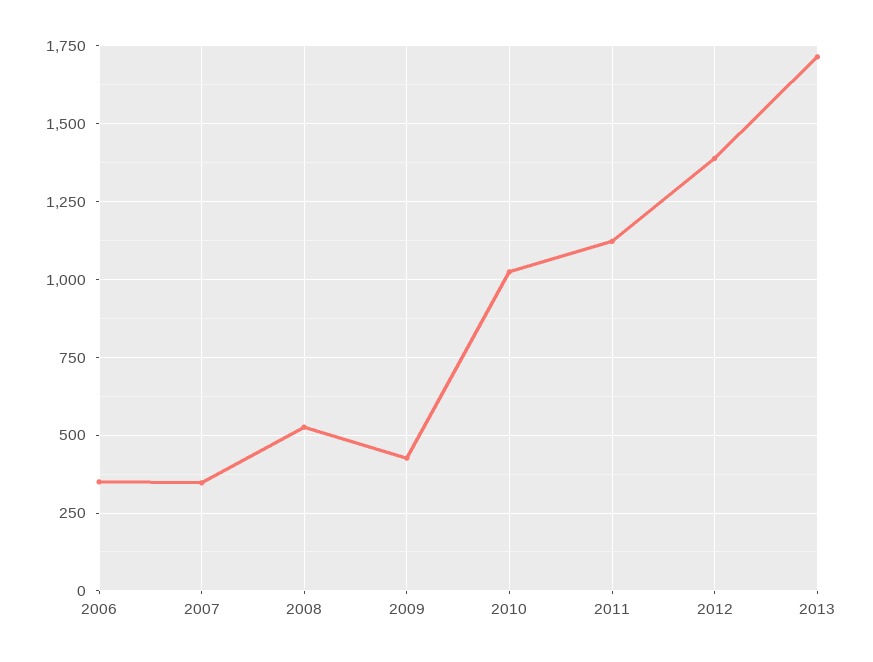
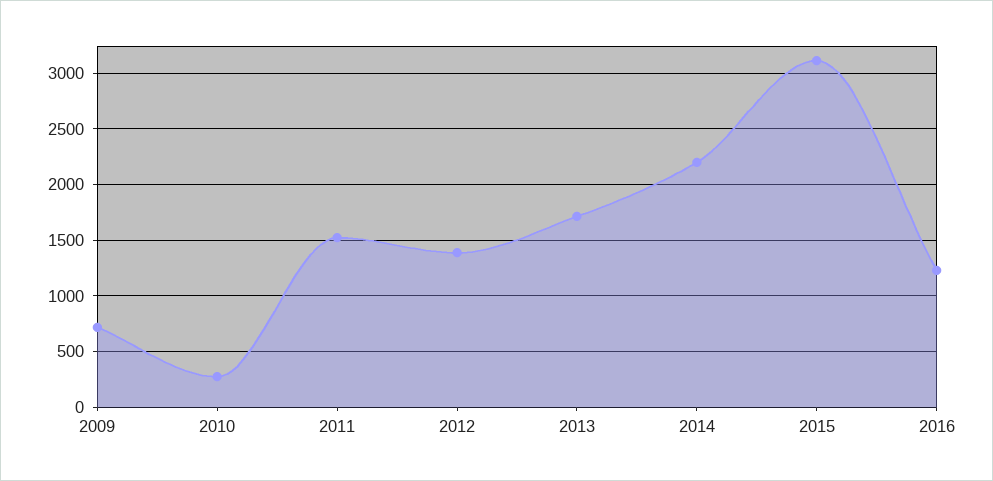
2006: 350 -> none
2007: 350 -> none
2008: 525 -> none
2009: 425 -> 700
2010: 1025 -> 300
2011: 1125 -> 1500
2014: none -> 2200
2015: none -> 3100
2016: none -> 1200

